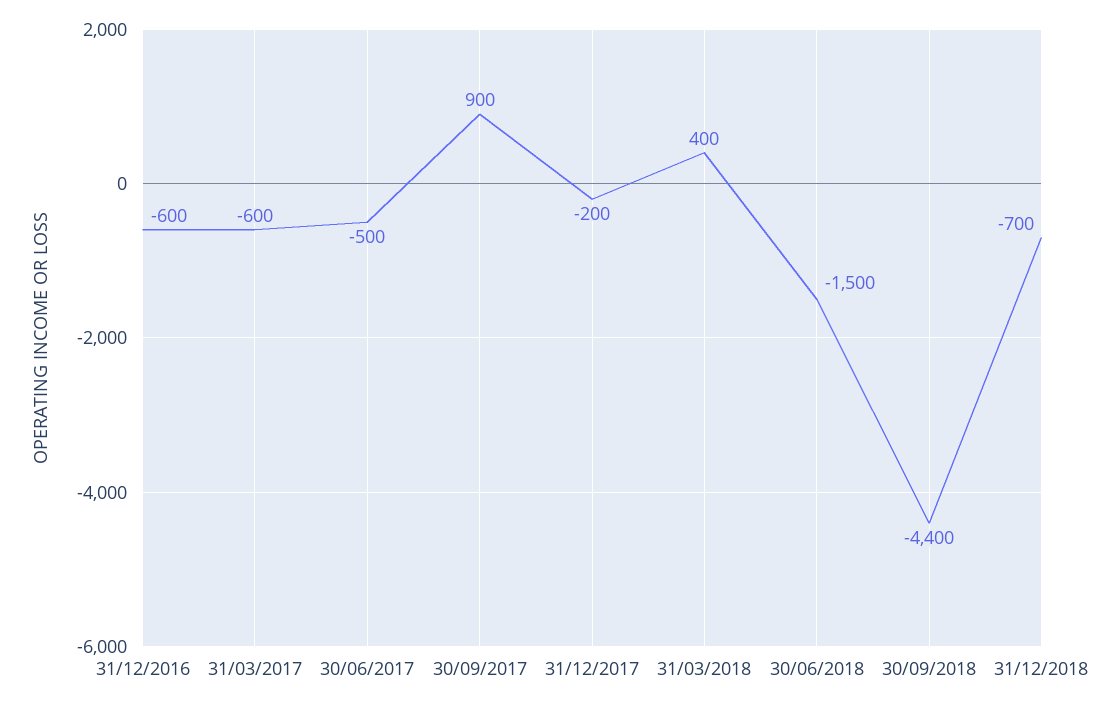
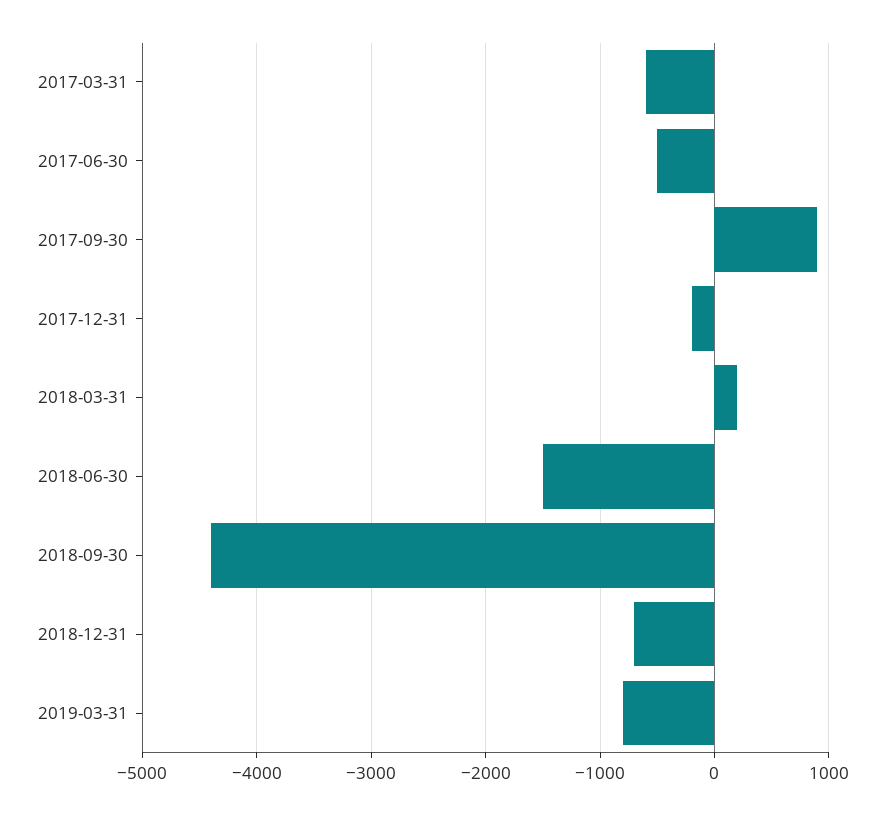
31/12/2016: -600 -> none
31/03/2018: 400 -> 200
2019-03-31: none -> -800

